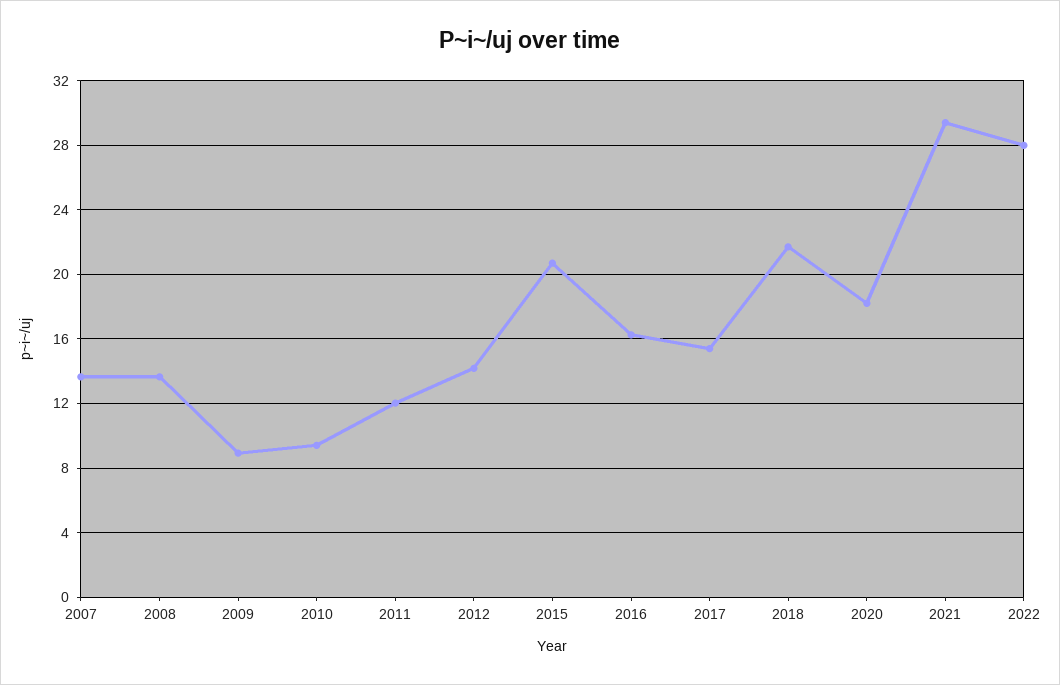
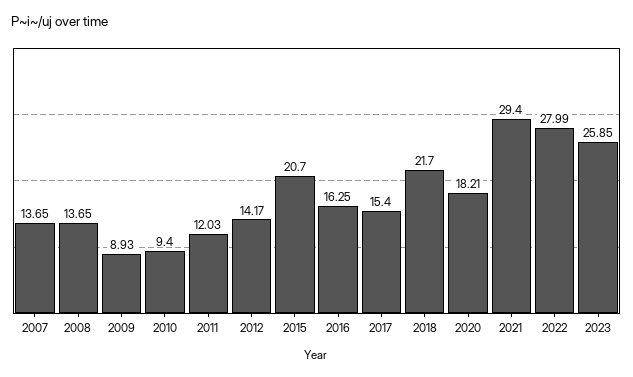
2023: none -> 25.85

